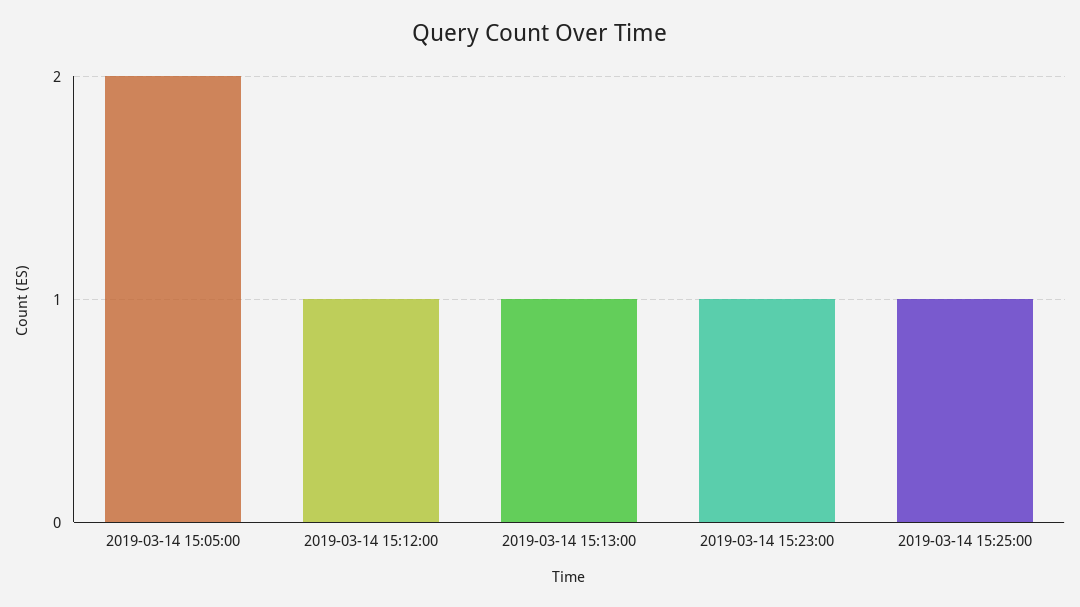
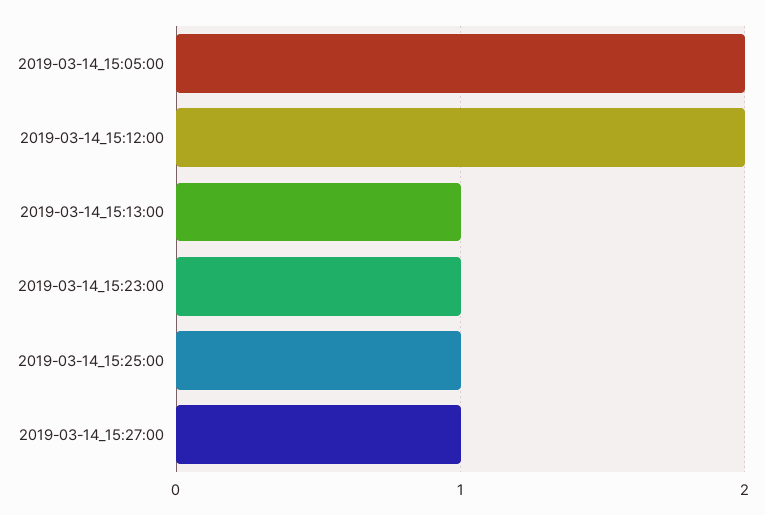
2019-03-14 15:12:00: 1 -> 2
2019-03-14_15:27:00: none -> 1

